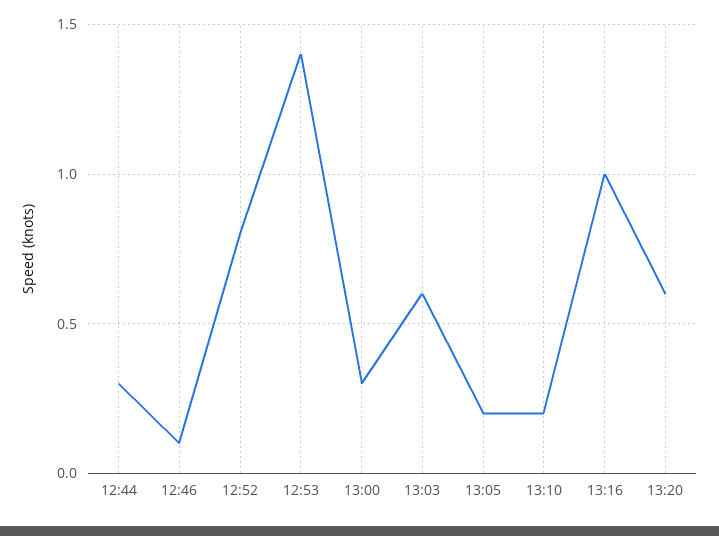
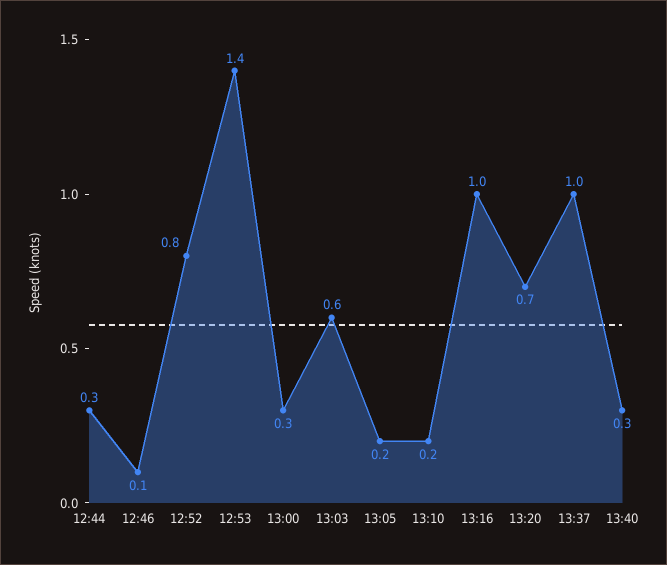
13:20: 0.6 -> 0.7
13:37: none -> 1
13:40: none -> 0.3

